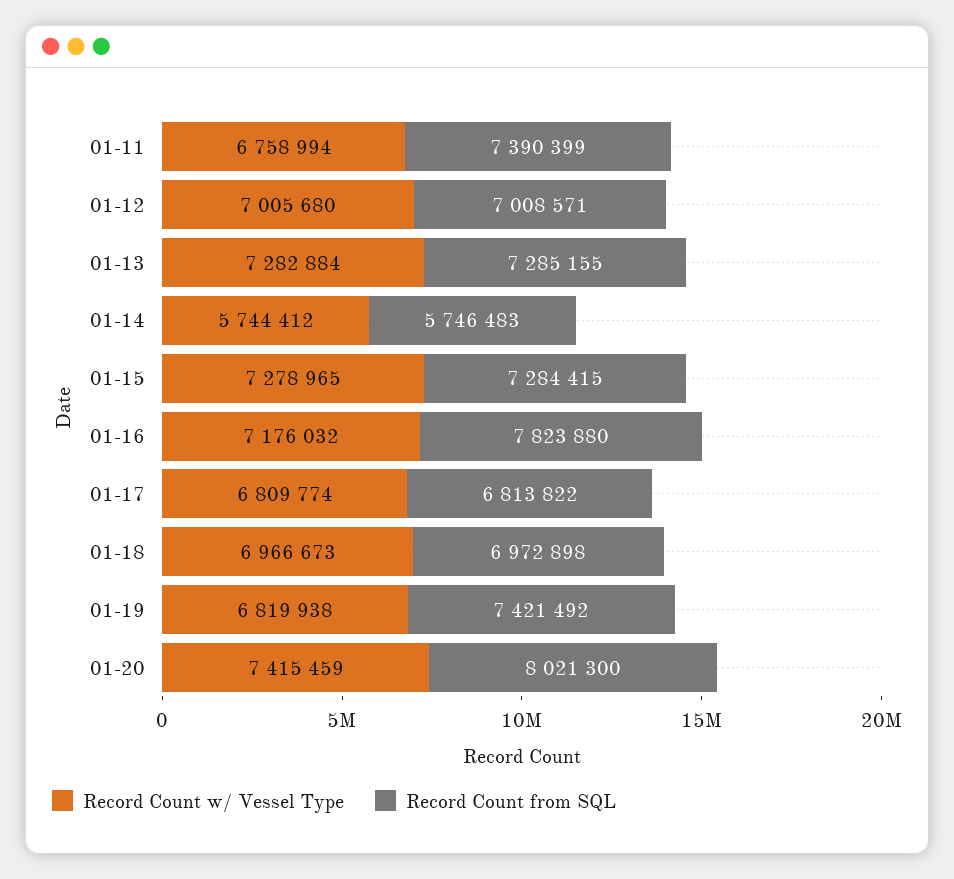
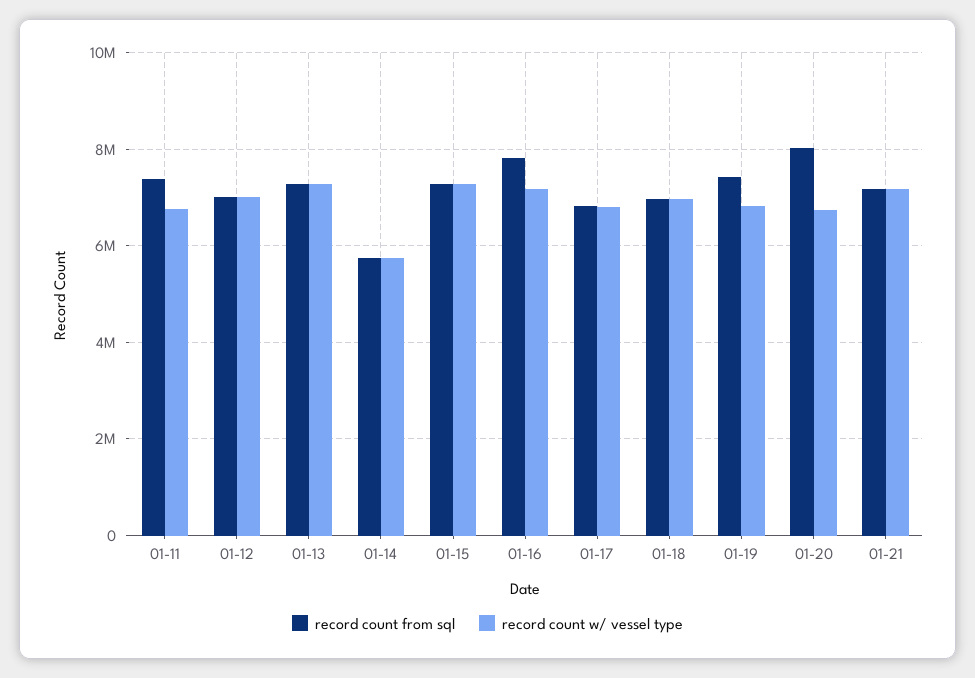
Record Count w/ Vessel Type, 01-20: 7415459 -> 6800000
Record Count from SQL, 01-21: none -> 7200000
Record Count w/ Vessel Type, 01-21: none -> 7200000

